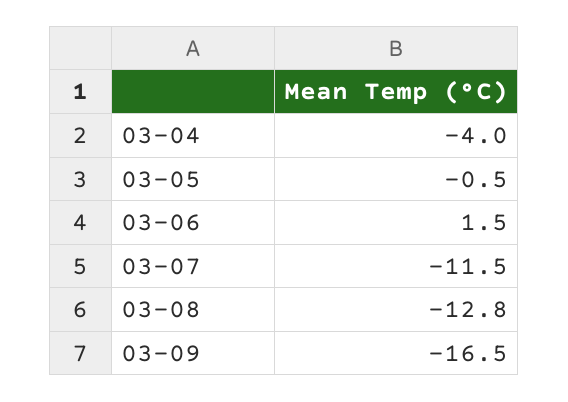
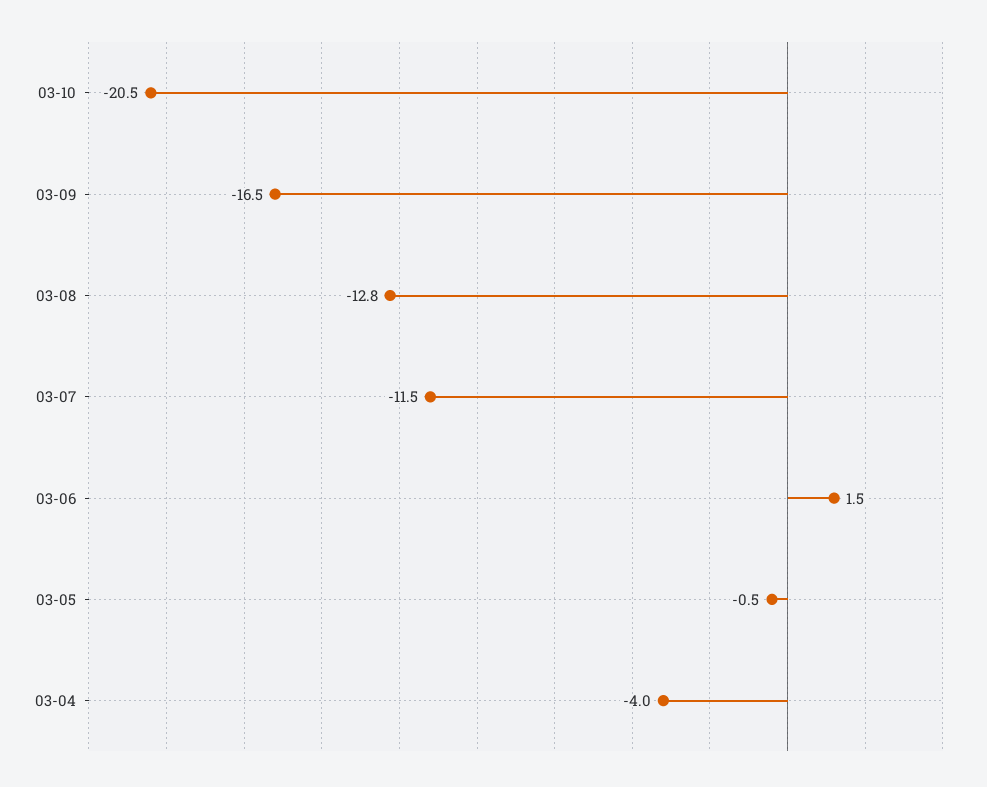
03-10: none -> -20.5

